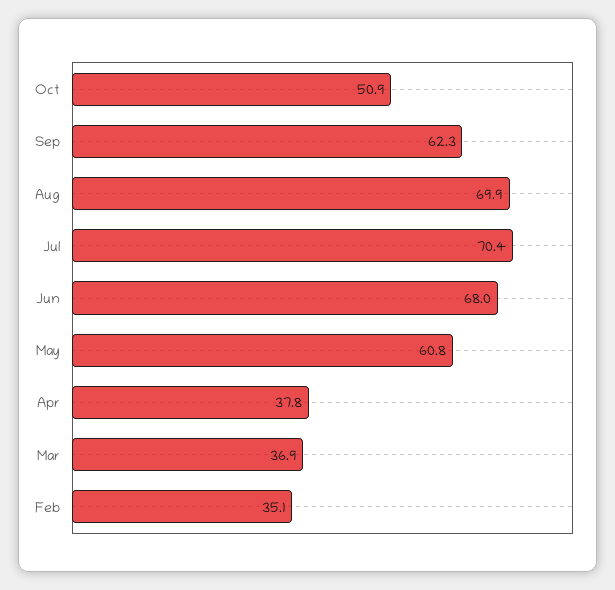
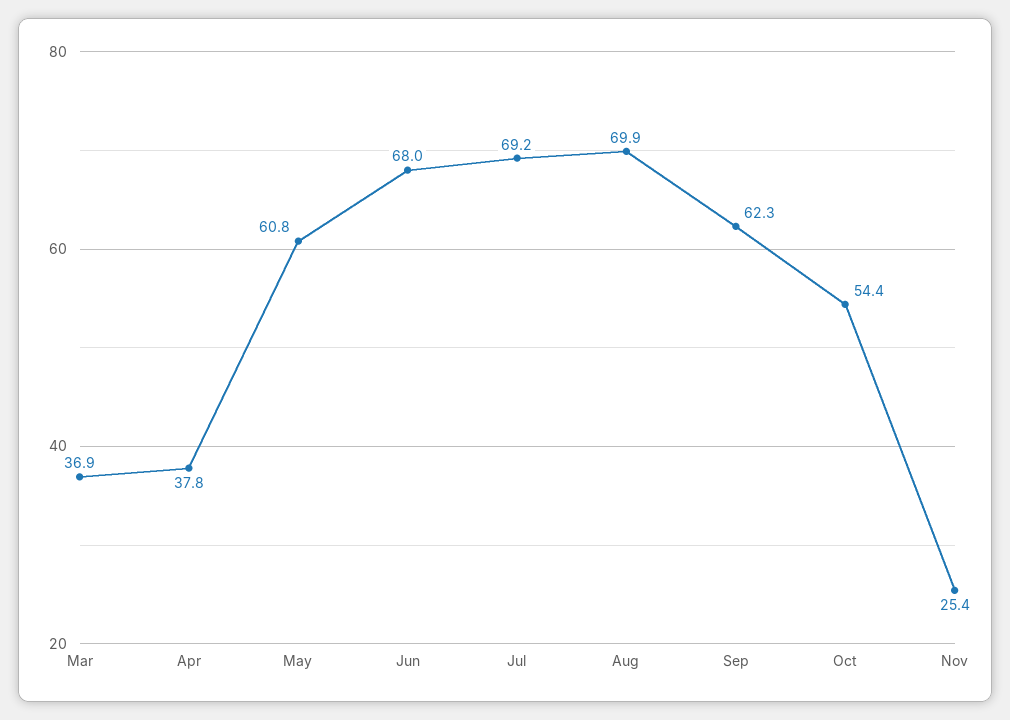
Oct: 50.9 -> 54.4
Jul: 70.4 -> 69.2
Feb: 35.1 -> none
Nov: none -> 25.4

